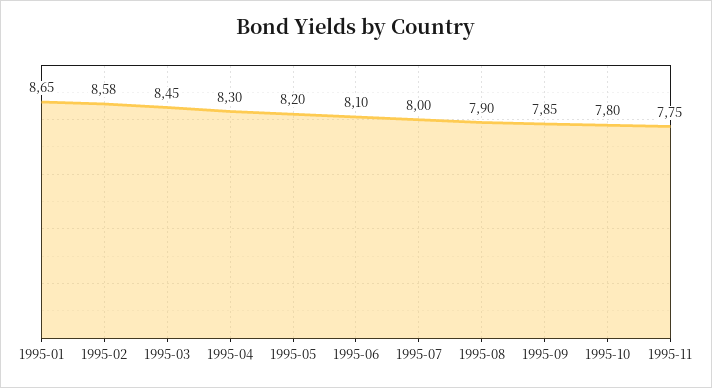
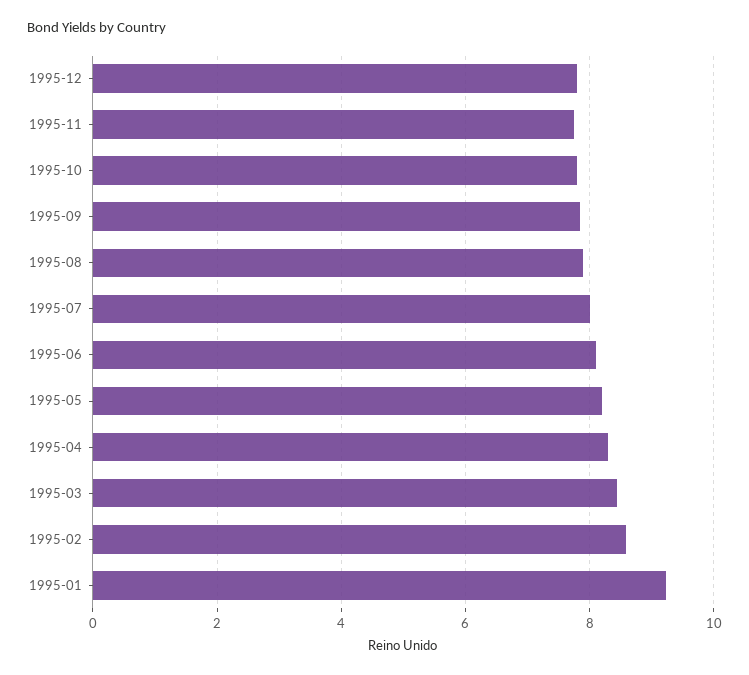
1995-01: 8.65 -> 9.2
1995-12: none -> 7.8

